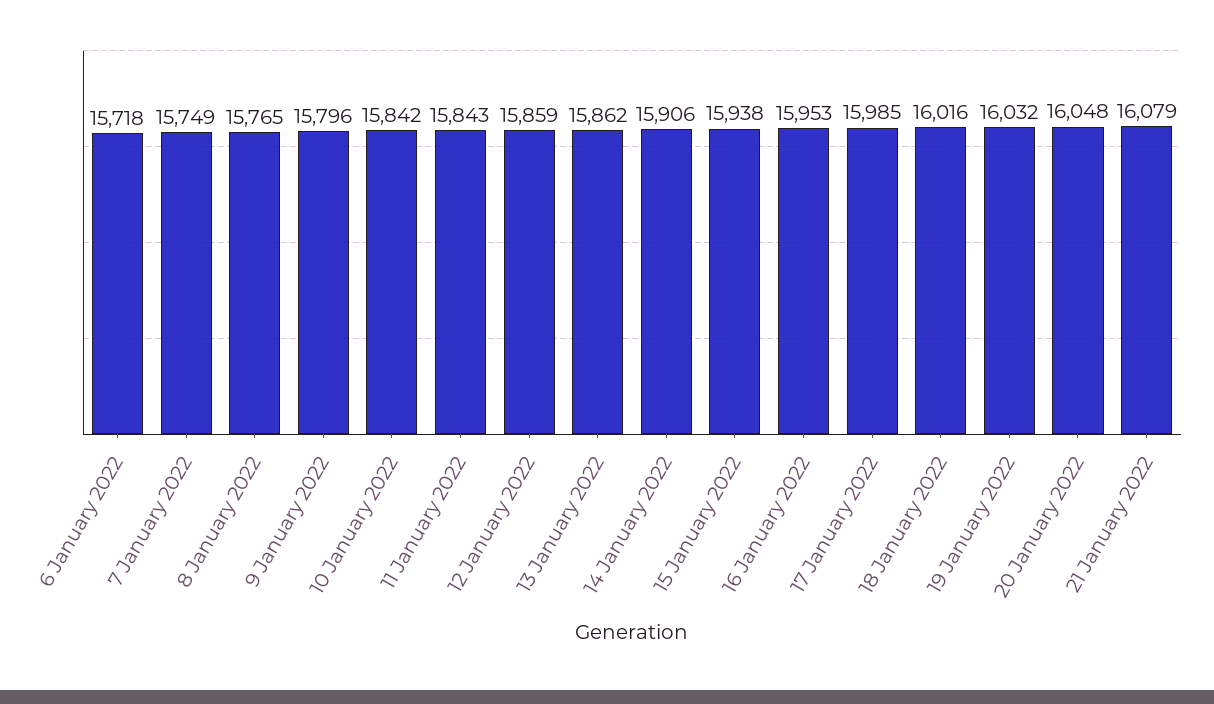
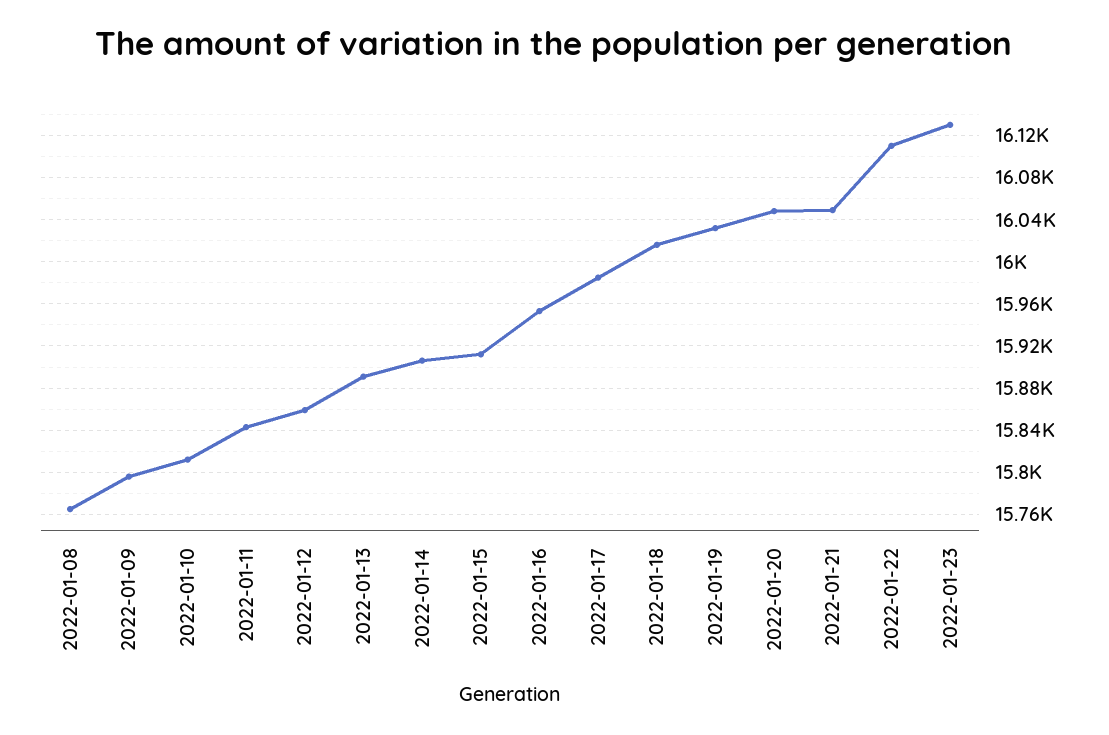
6 January 2022: 15718 -> none
7 January 2022: 15749 -> none
10 January 2022: 15842 -> 15810
13 January 2022: 15862 -> 15890
15 January 2022: 15938 -> 15910
21 January 2022: 16079 -> 16050
2022-01-22: none -> 16110
2022-01-23: none -> 16130

